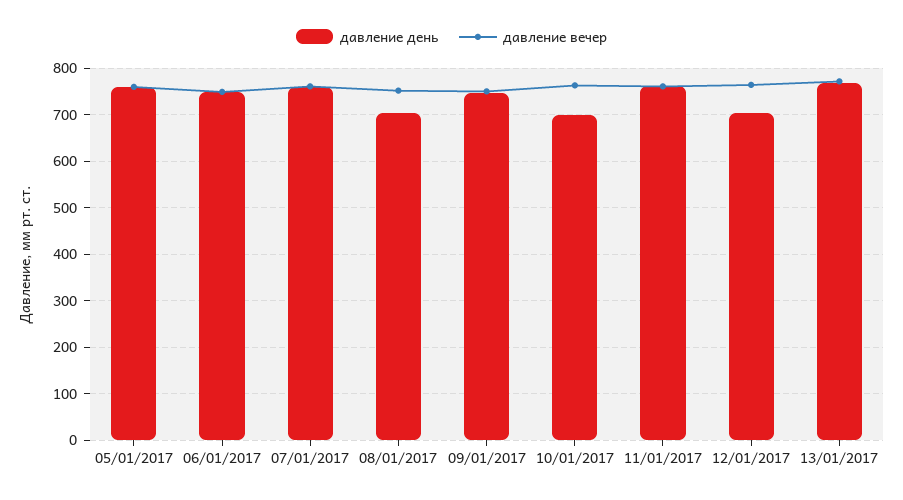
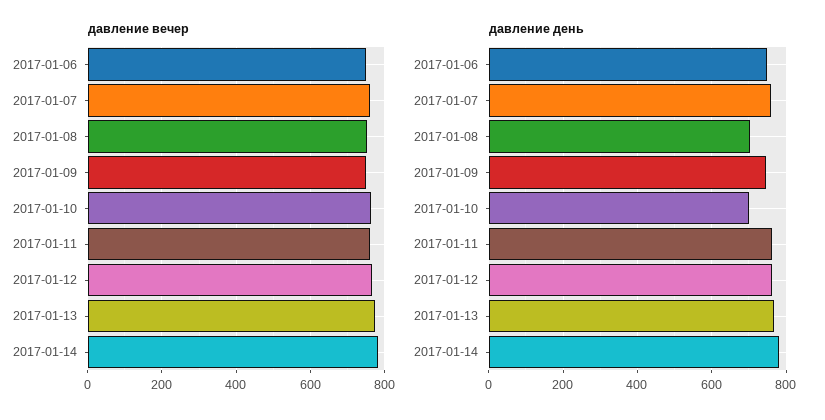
давление день, 05/01/2017: 760 -> none
давление вечер, 05/01/2017: 760 -> none
давление день, 12/01/2017: 700 -> 760
давление вечер, 2017-01-14: none -> 780
давление день, 2017-01-14: none -> 780

